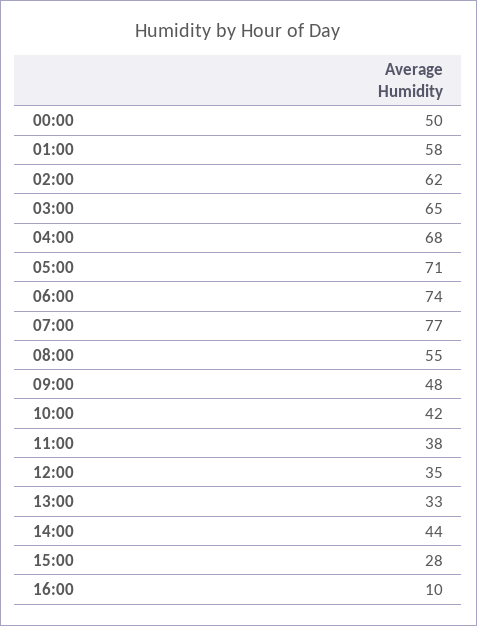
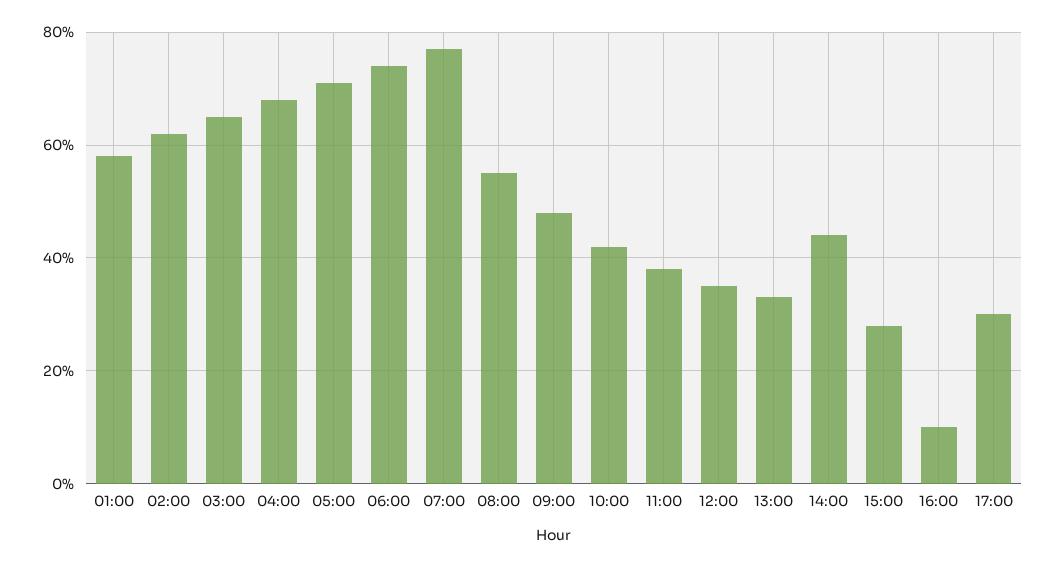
00:00: 50 -> none
17:00: none -> 30

